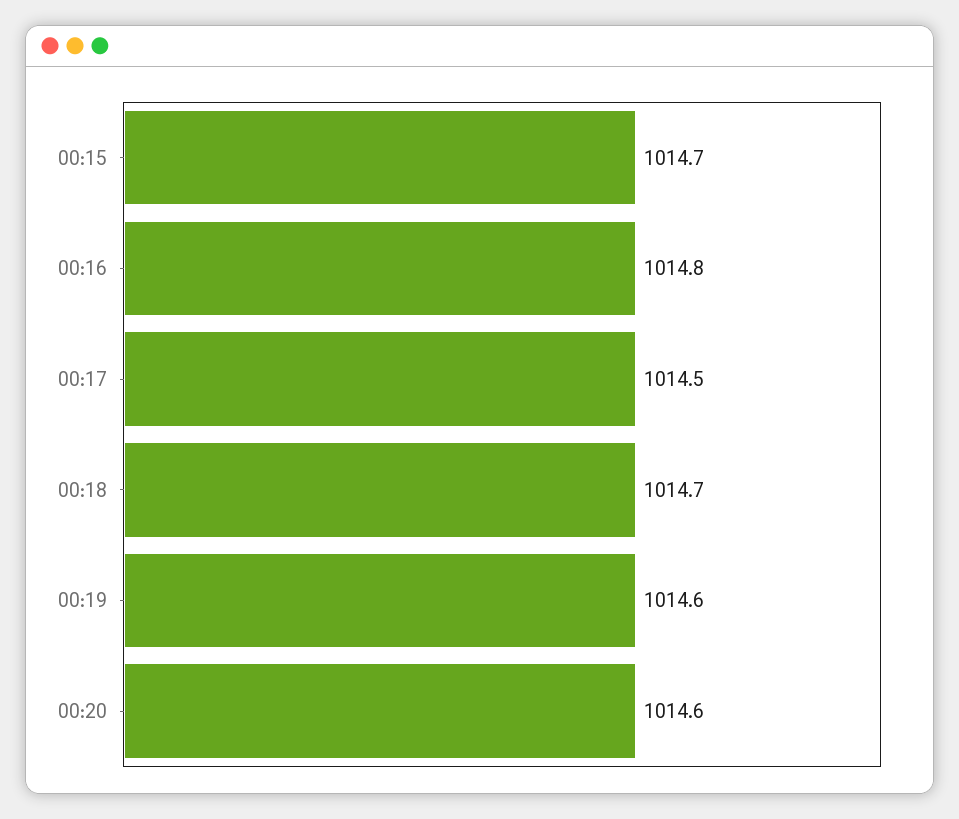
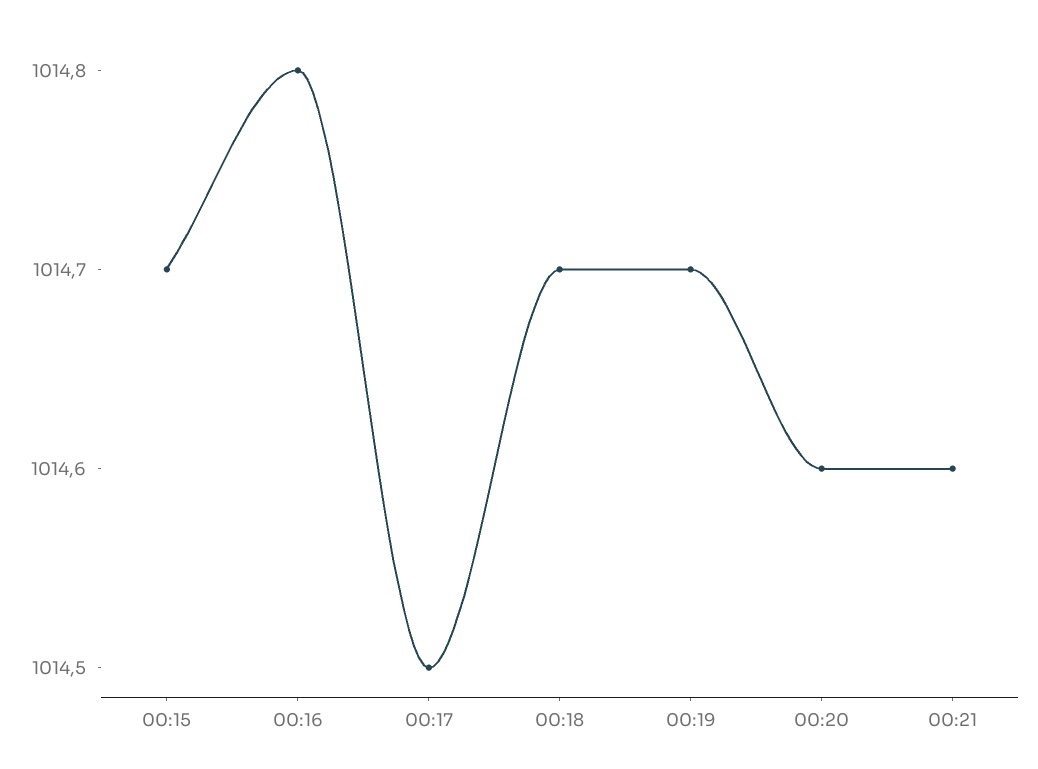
00:19: 1014.6 -> 1014.7
00:21: none -> 1014.6

